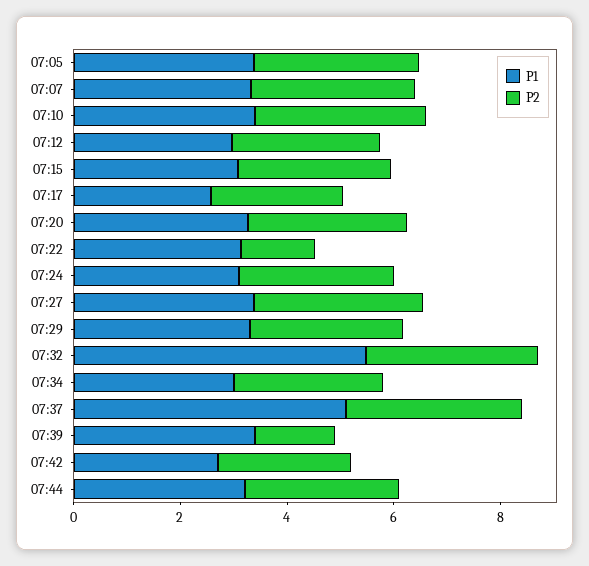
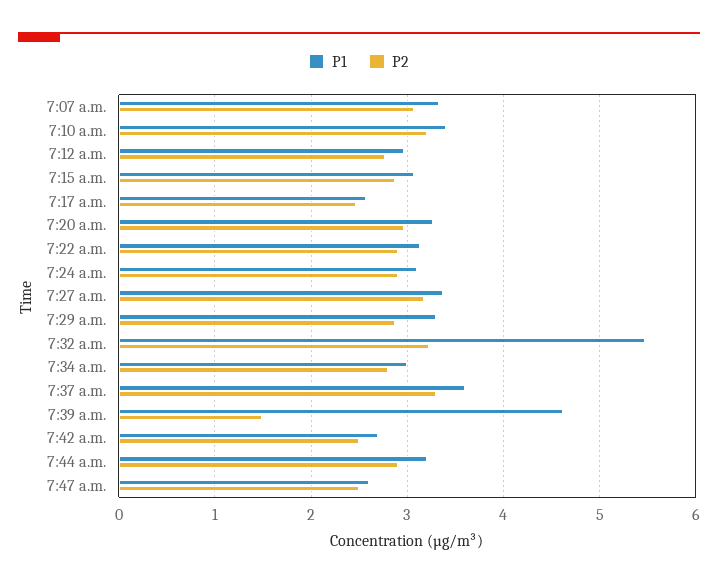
P1, 07:05: 3.5 -> none
P2, 07:05: 3 -> none
P2, 07:22: 1.5 -> 2.9
P1, 07:37: 5 -> 3.6
P1, 07:39: 3.5 -> 4.6
P1, 7:47 a.m.: none -> 2.6
P2, 7:47 a.m.: none -> 2.5

